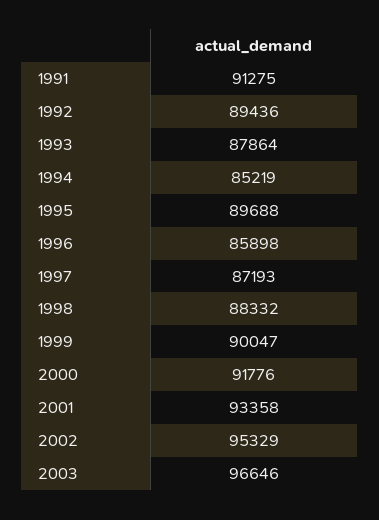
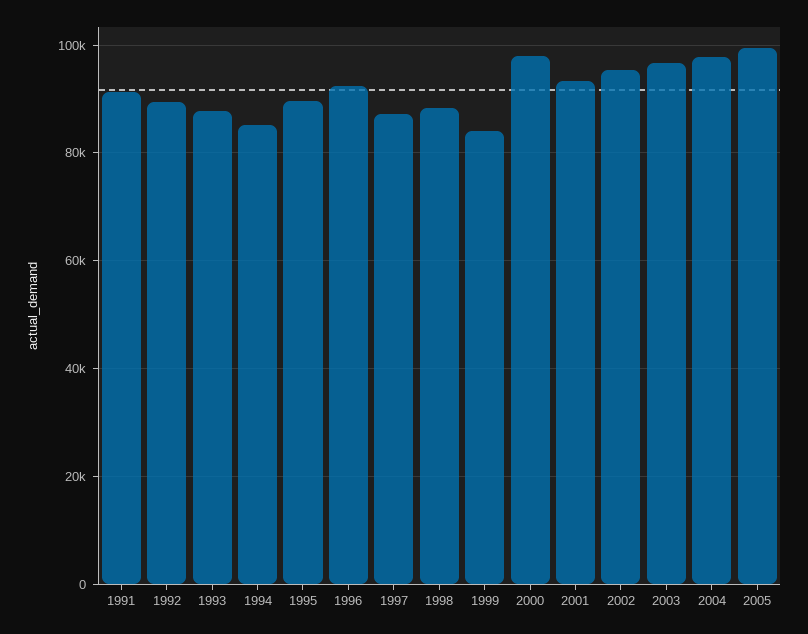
1996: 85898 -> 92000
1999: 90047 -> 84000
2000: 91776 -> 98000
2004: none -> 98000
2005: none -> 100000

